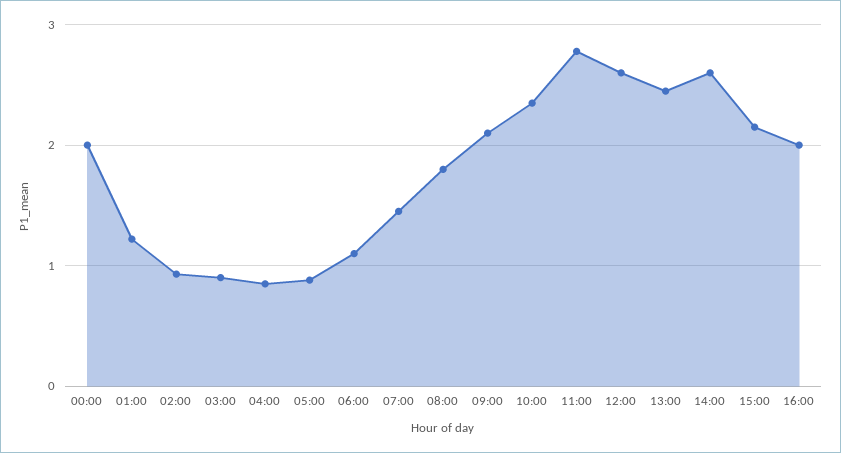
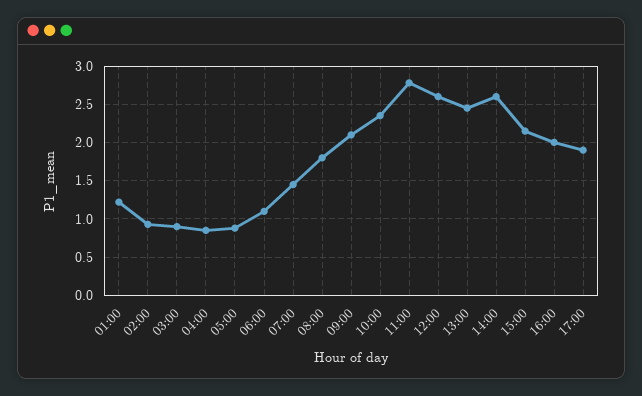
00:00: 2 -> none
17:00: none -> 1.9

